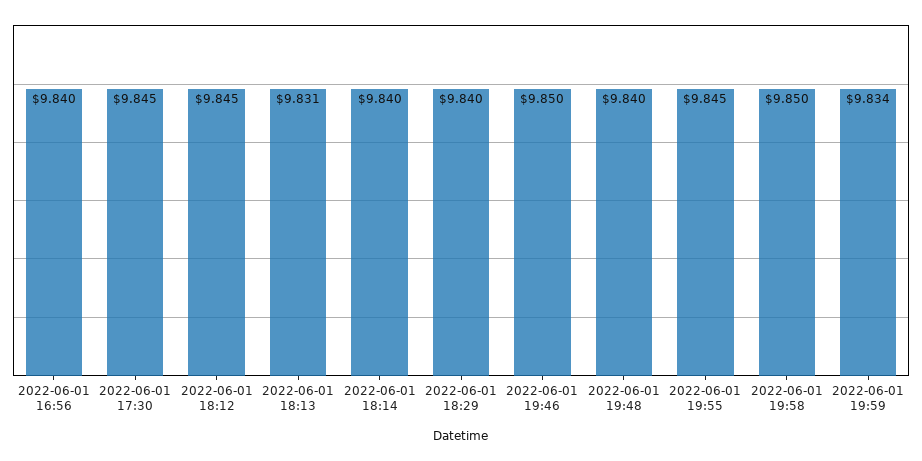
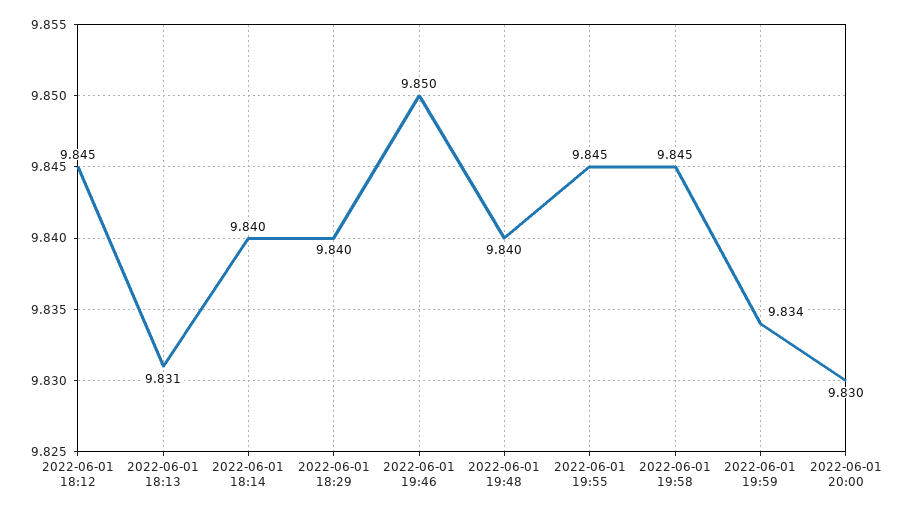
2022-06-01 16:56: 9.84 -> none
2022-06-01 17:30: 9.845 -> none
2022-06-01 19:58: 9.85 -> 9.845
2022-06-01 20:00: none -> 9.83

